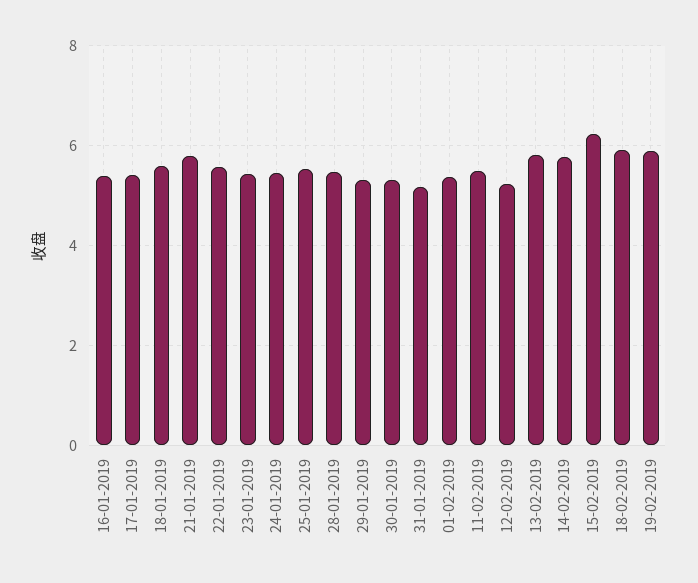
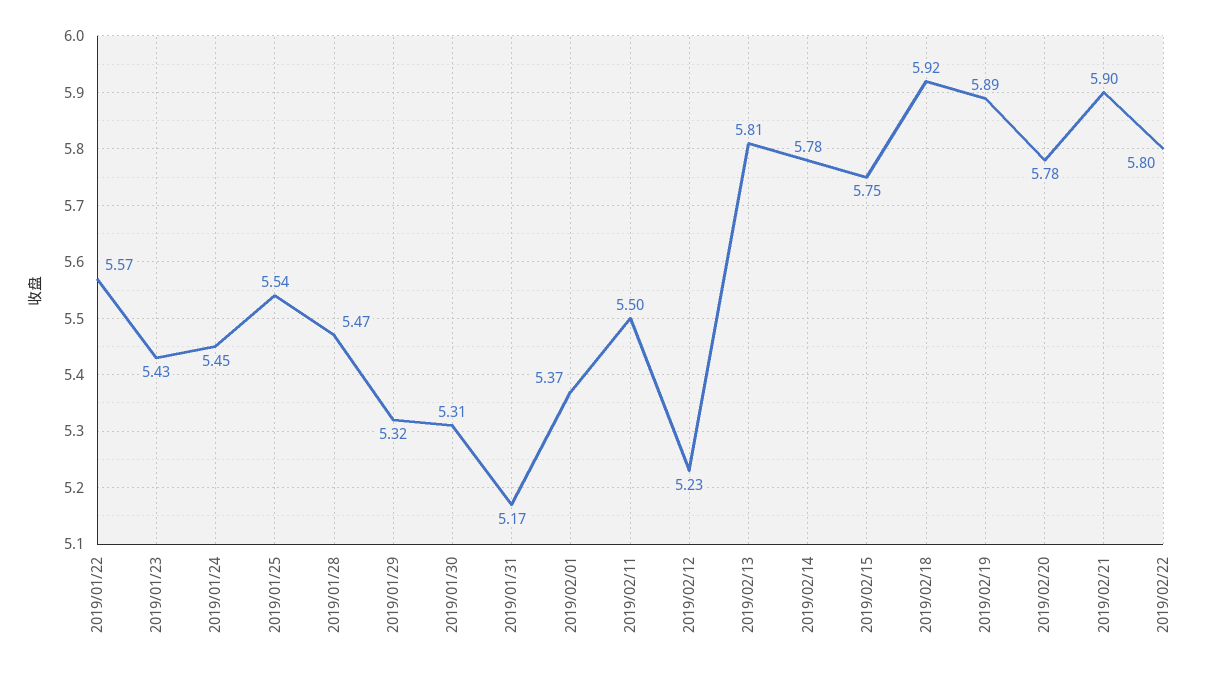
16-01-2019: 5.4 -> none
17-01-2019: 5.4 -> none
18-01-2019: 5.6 -> none
21-01-2019: 5.8 -> none
15-02-2019: 6.2 -> 5.75
2019/02/20: none -> 5.78
2019/02/21: none -> 5.9
2019/02/22: none -> 5.8

